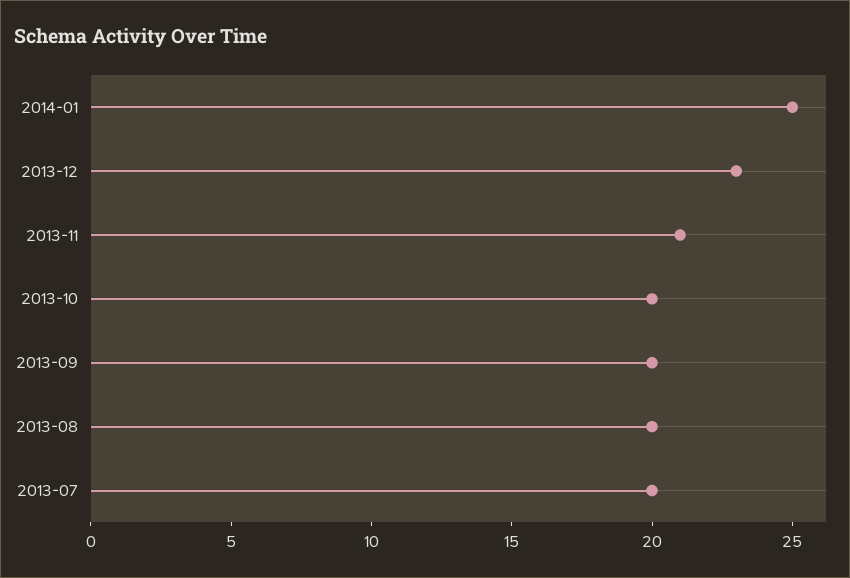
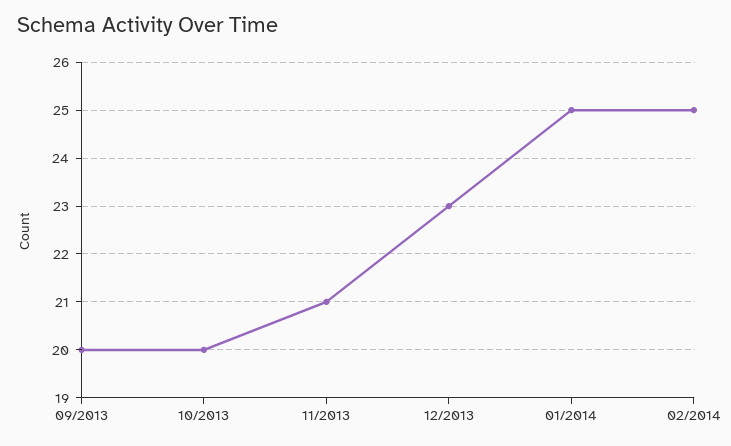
2013-08: 20 -> none
2013-07: 20 -> none
02/2014: none -> 25

